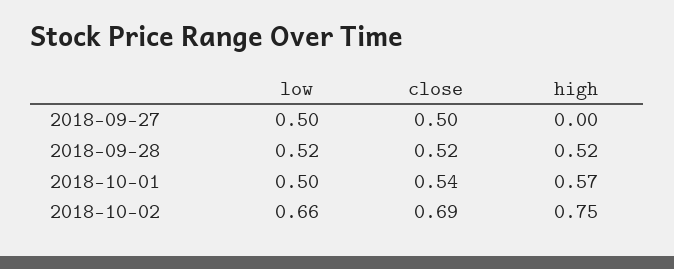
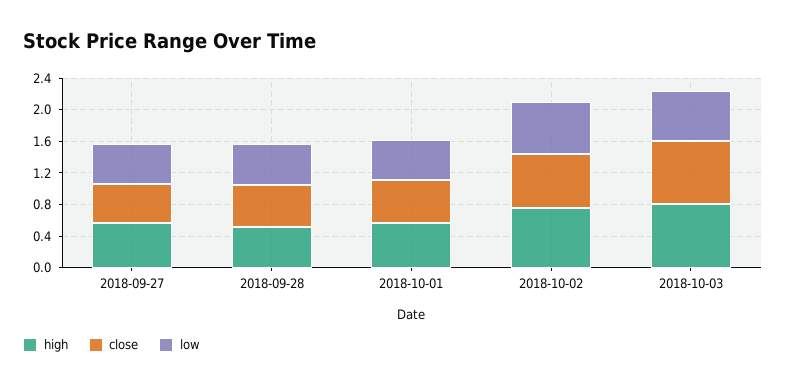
high, 2018-09-27: 0 -> 0.6
high, 2018-10-03: none -> 0.8
close, 2018-10-03: none -> 0.8
low, 2018-10-03: none -> 0.6

